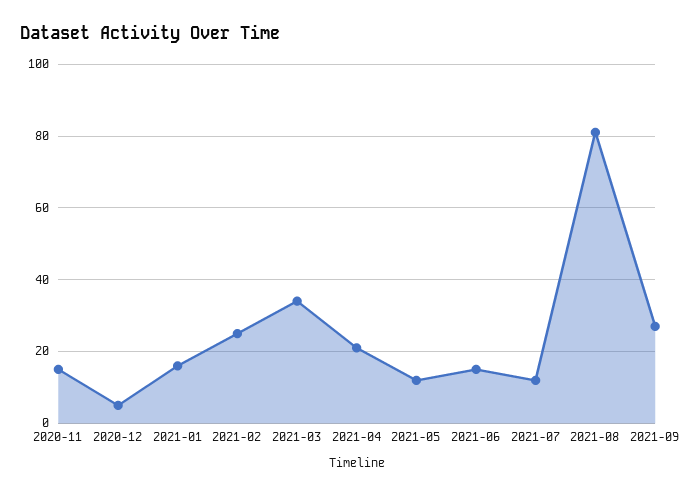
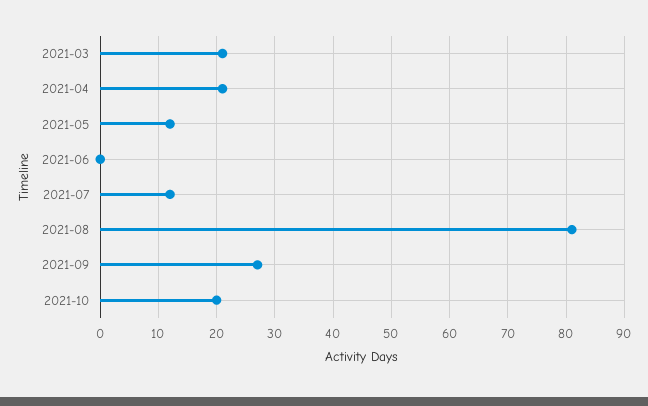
2020-11: 15 -> none
2020-12: 5 -> none
2021-01: 15 -> none
2021-02: 25 -> none
2021-03: 35 -> 20
2021-06: 15 -> 0
2021-10: none -> 20

